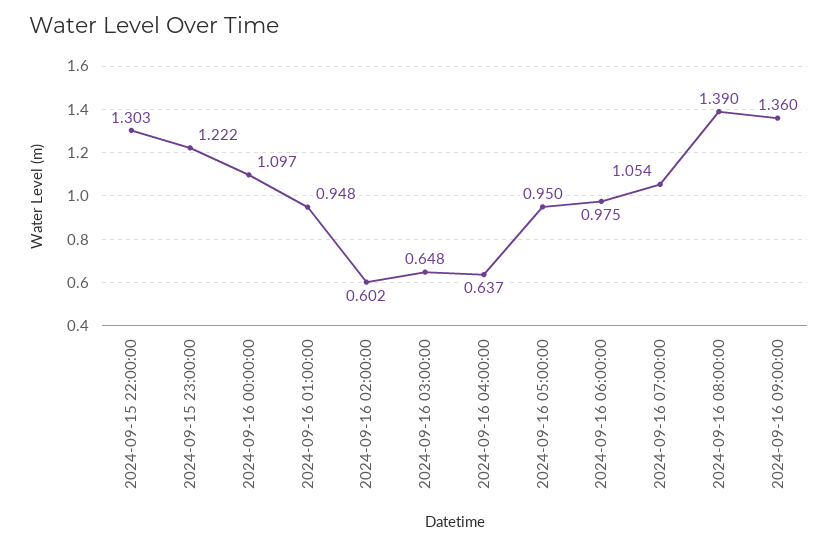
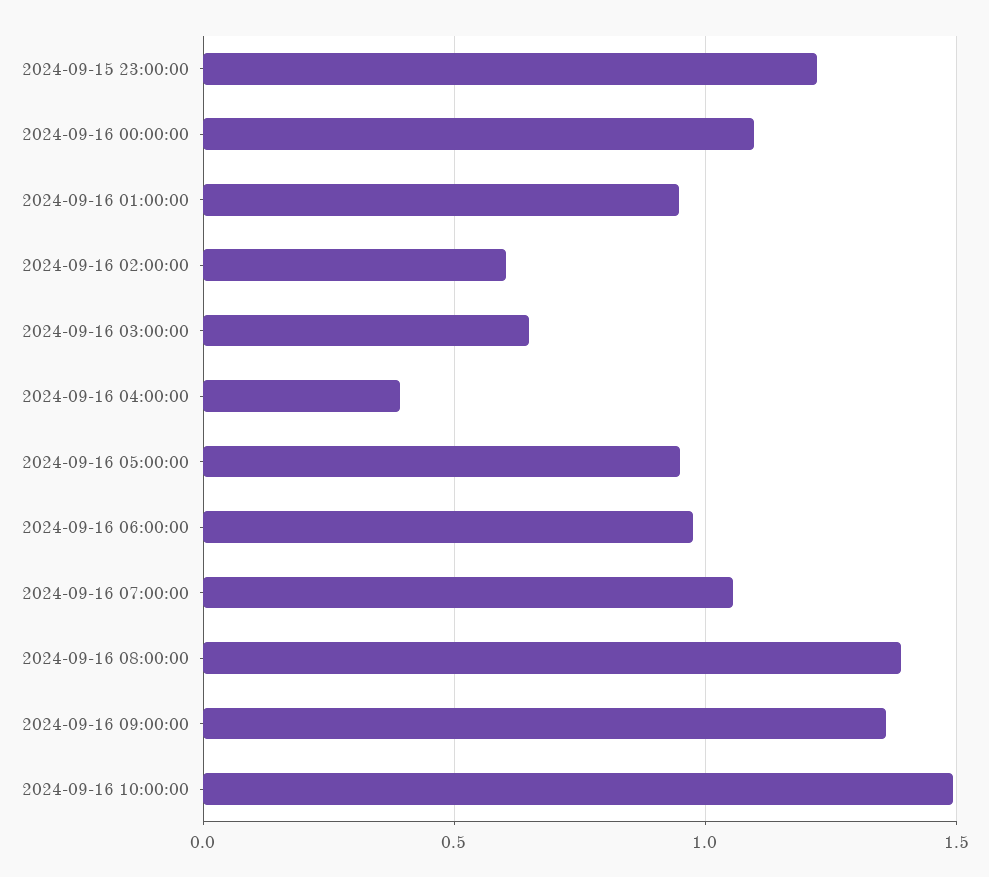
2024-09-15 22:00:00: 1.303 -> none
2024-09-16 04:00:00: 0.637 -> 0.4
2024-09-16 10:00:00: none -> 1.5

